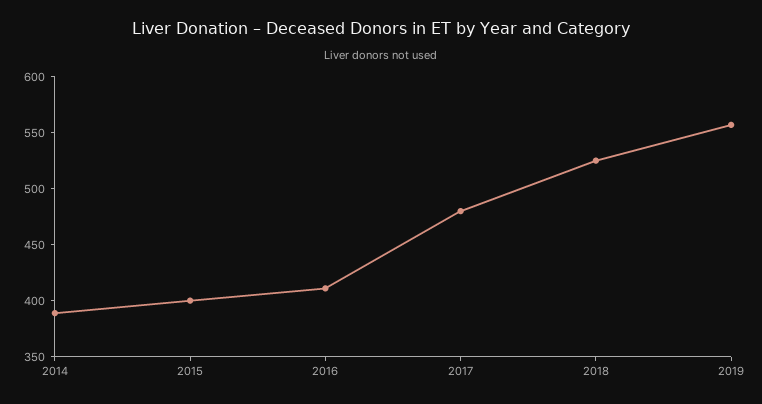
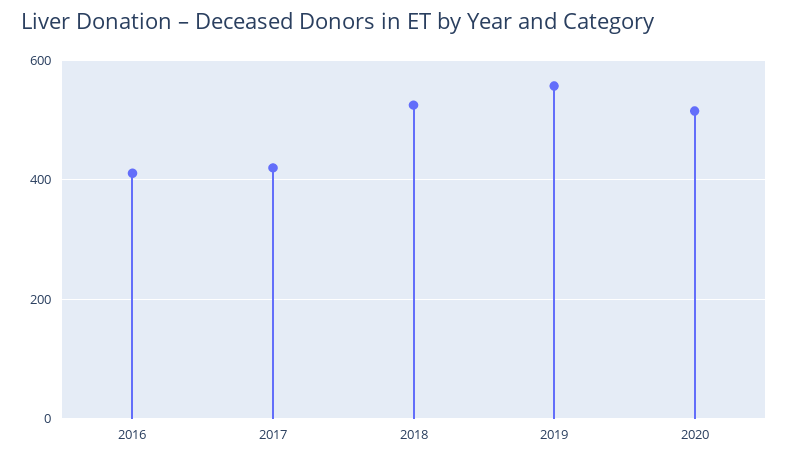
2014: 390 -> none
2015: 400 -> none
2017: 480 -> 420
2020: none -> 520

